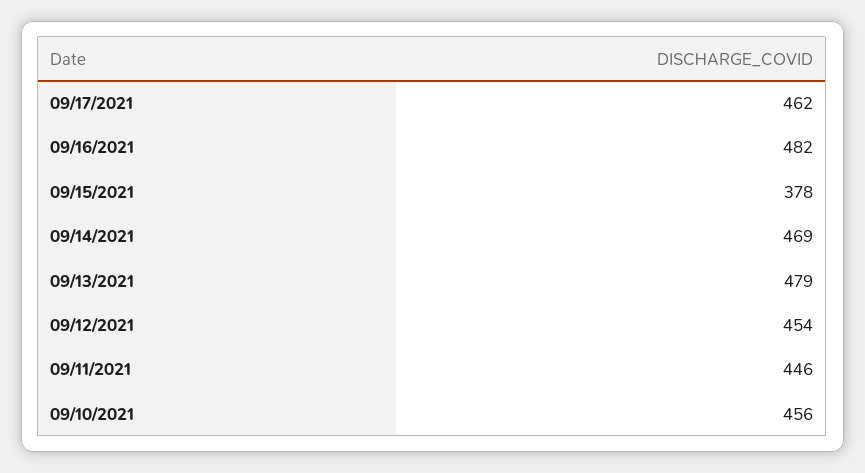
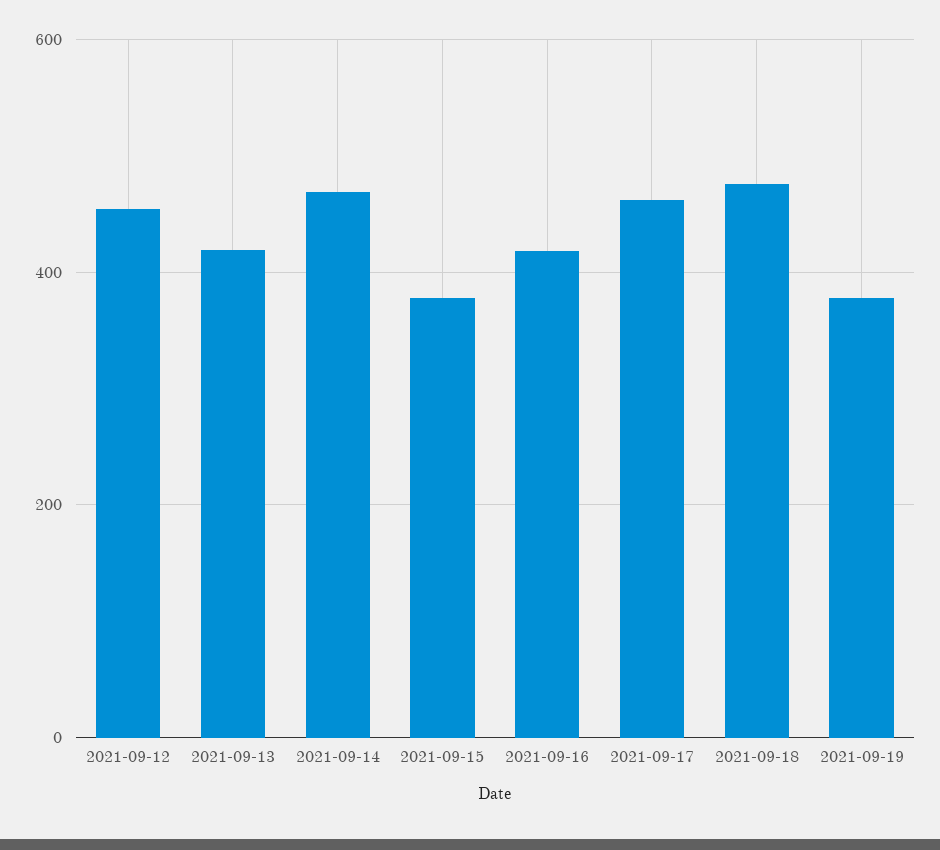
09/16/2021: 482 -> 420
09/13/2021: 479 -> 420
09/11/2021: 446 -> none
09/10/2021: 456 -> none
2021-09-18: none -> 480
2021-09-19: none -> 380

